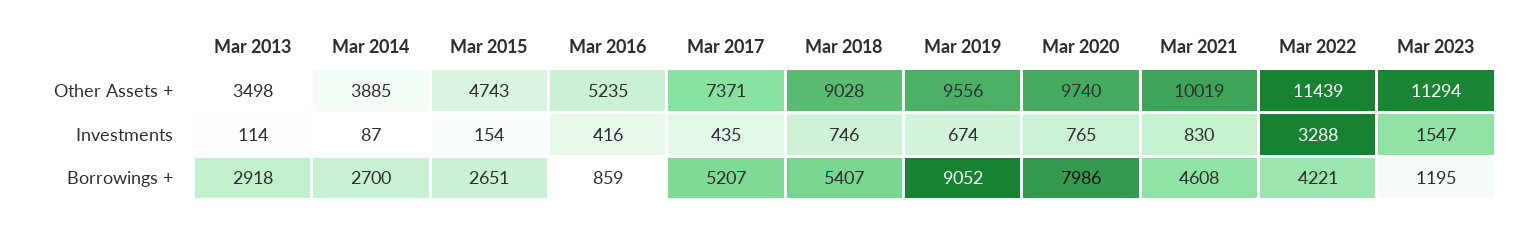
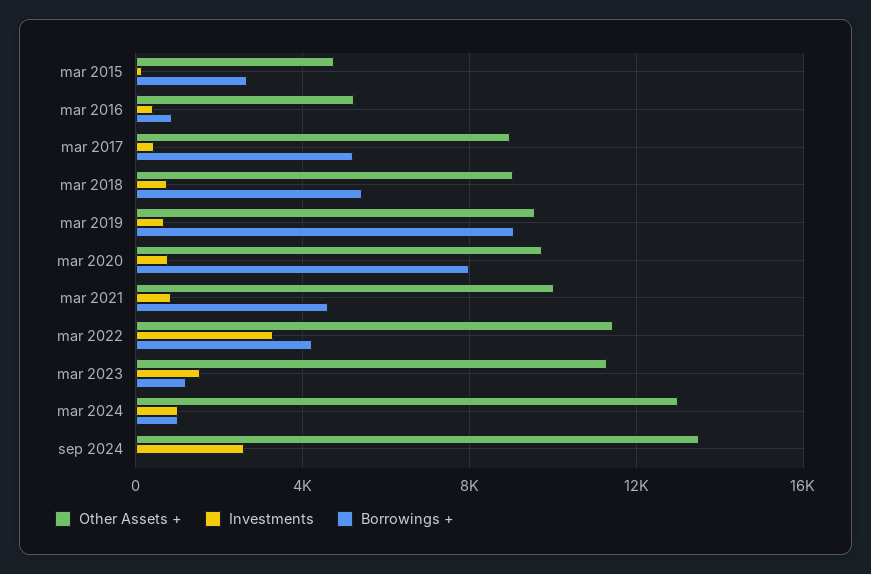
Other Assets +, Mar 2013: 3498 -> none
Other Assets +, Mar 2014: 3885 -> none
Other Assets +, Mar 2017: 7371 -> 9000
Investments, Mar 2013: 114 -> none
Investments, Mar 2014: 87 -> none
Borrowings +, Mar 2013: 2918 -> none
Borrowings +, Mar 2014: 2700 -> none
Other Assets +, mar 2024: none -> 13000
Investments, mar 2024: none -> 1000
Borrowings +, mar 2024: none -> 1000
Other Assets +, sep 2024: none -> 13500
Investments, sep 2024: none -> 2500
Borrowings +, sep 2024: none -> 0

